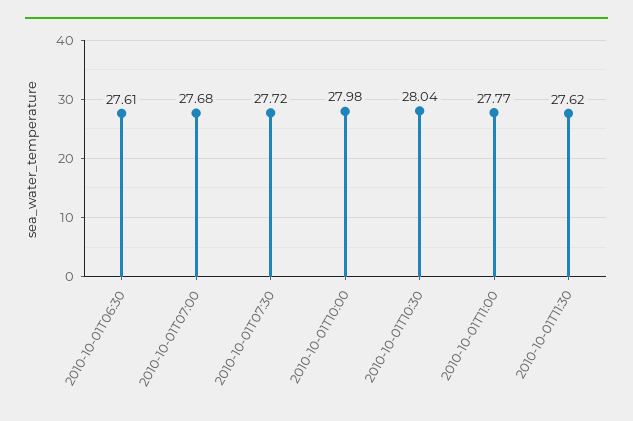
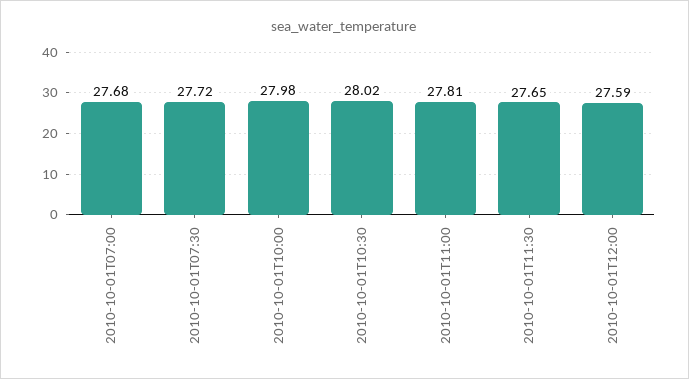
2010-10-01T06:30: 27.61 -> none
2010-10-01T10:30: 28.04 -> 28.02
2010-10-01T11:00: 27.77 -> 27.81
2010-10-01T11:30: 27.62 -> 27.65
2010-10-01T12:00: none -> 27.59

